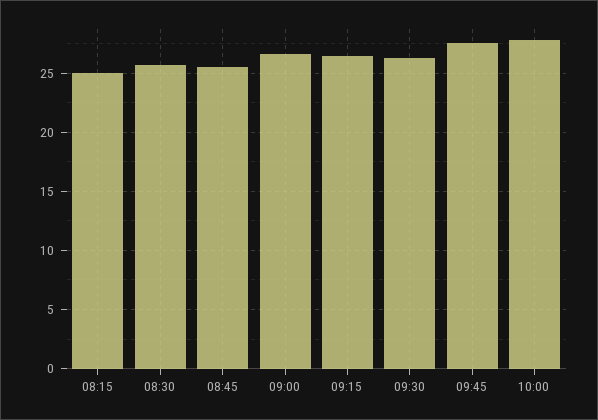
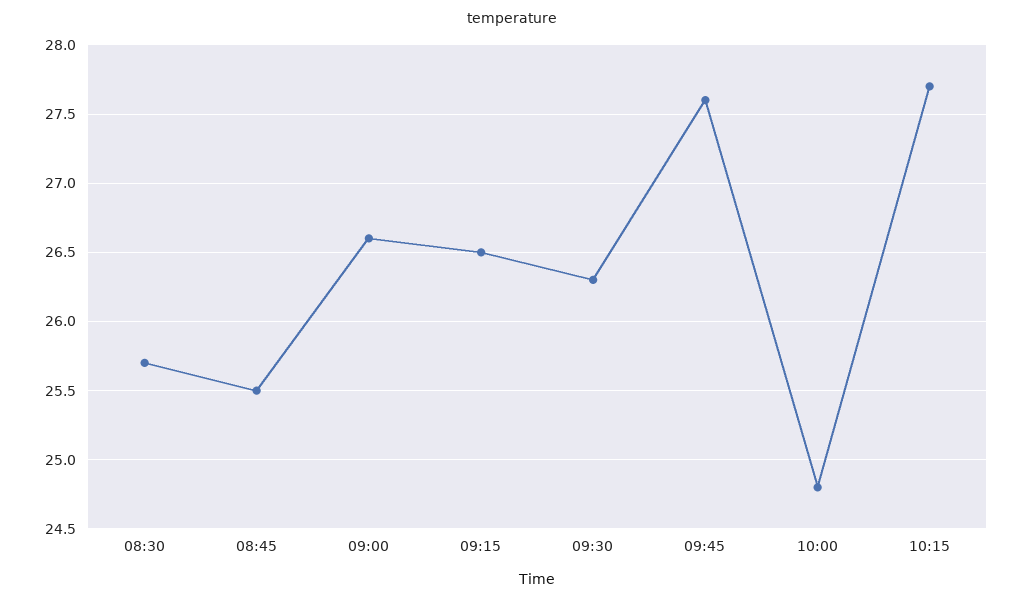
08:15: 25 -> none
10:00: 28 -> 24.8
10:15: none -> 27.7

